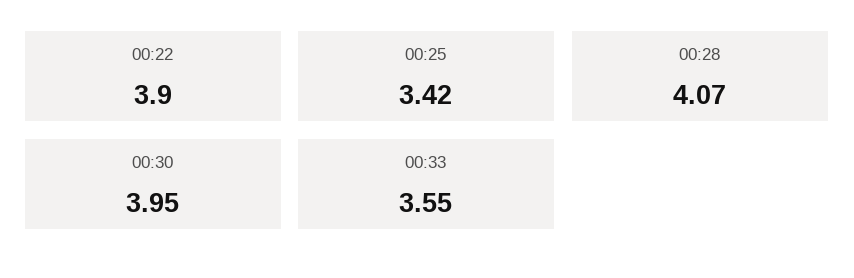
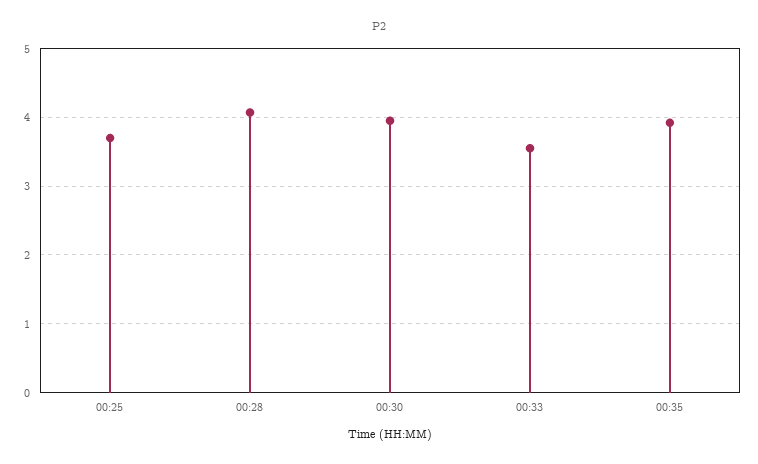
00:22: 3.9 -> none
00:25: 3.42 -> 3.7
00:35: none -> 3.9

